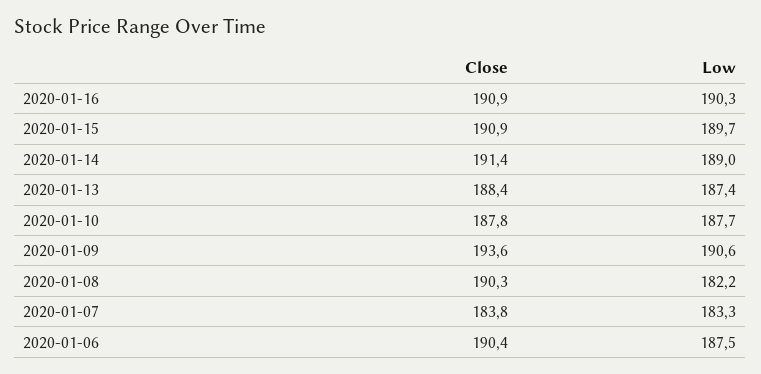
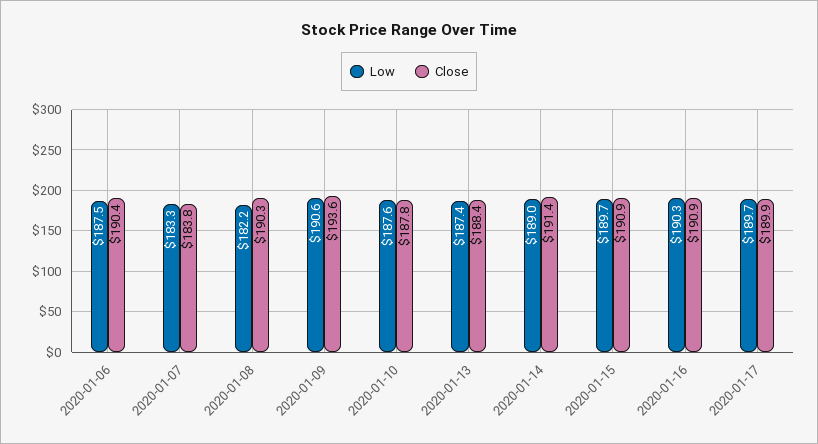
Low, 2020-01-10: 187.7 -> 187.6
Low, 2020-01-17: none -> 189.7
Close, 2020-01-17: none -> 189.9

